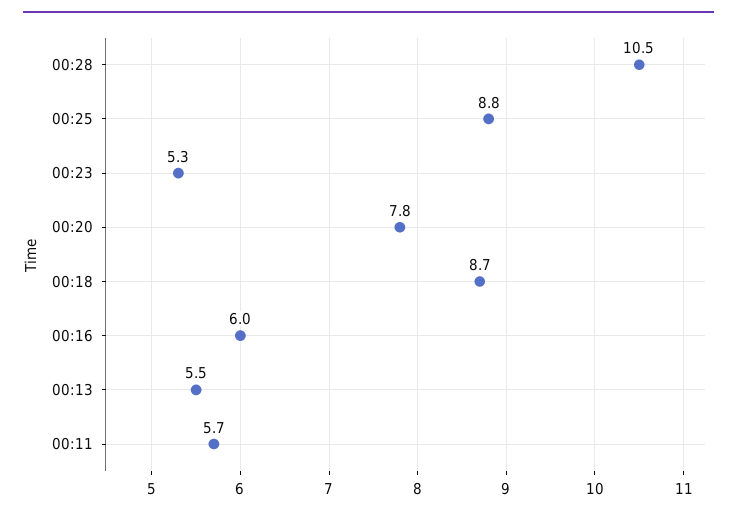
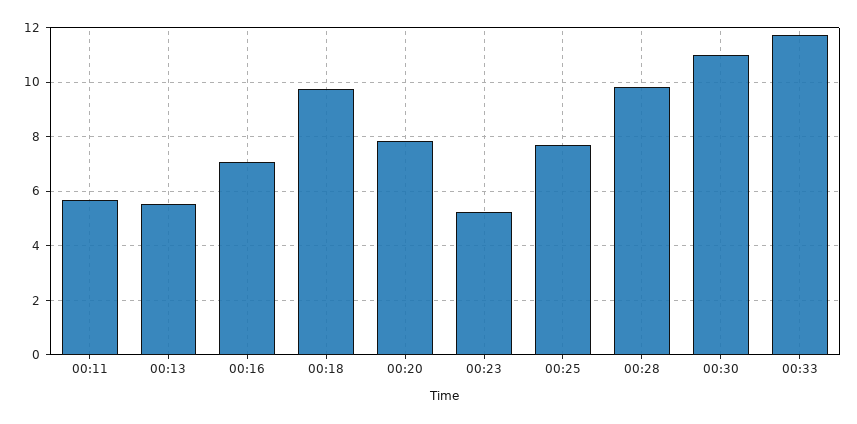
00:28: 10.5 -> 9.75
00:25: 8.8 -> 7.75
00:18: 8.7 -> 9.75
00:16: 6 -> 7
00:30: none -> 11
00:33: none -> 11.75

